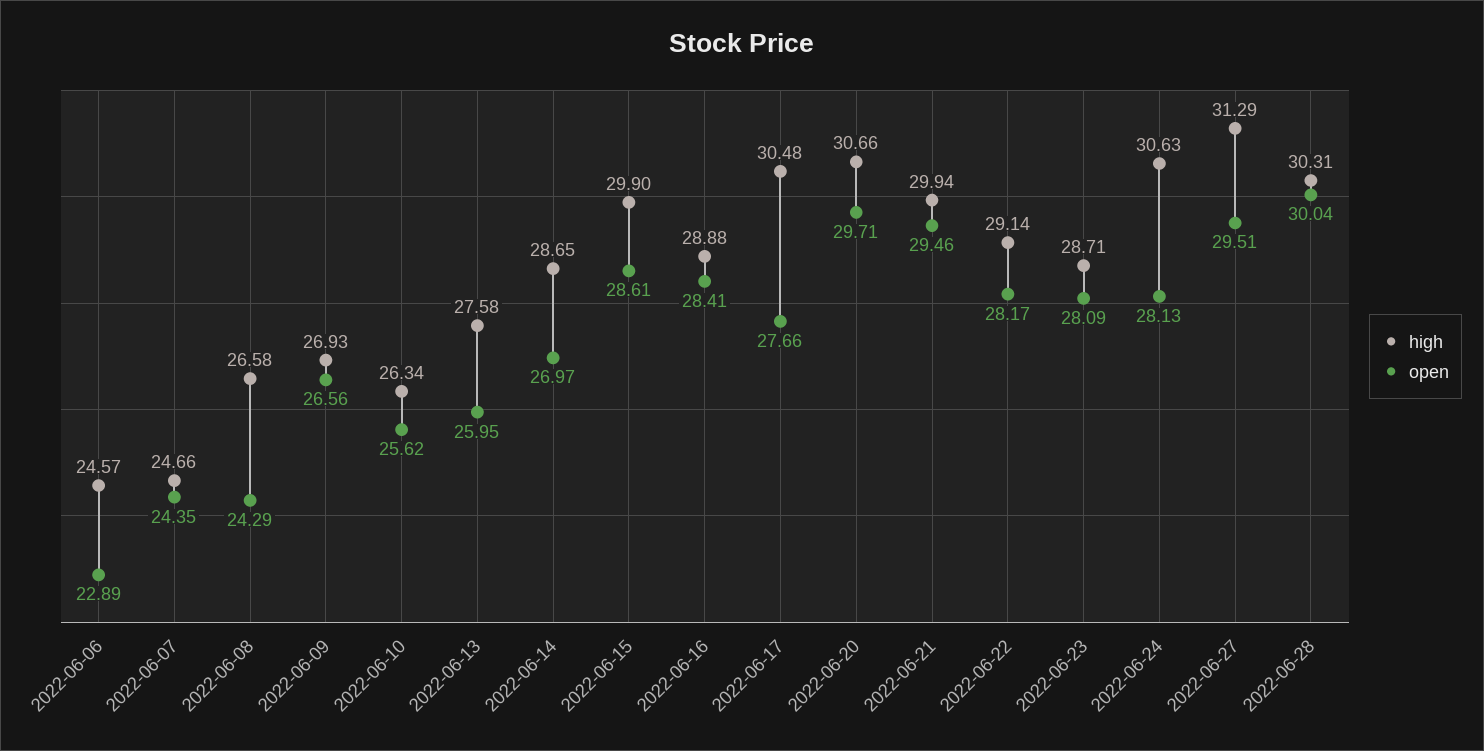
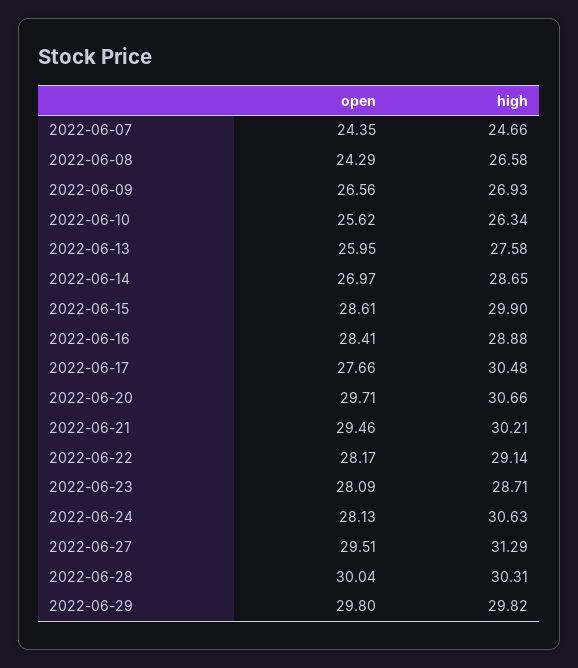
high, 2022-06-06: 24.57 -> none
open, 2022-06-06: 22.89 -> none
high, 2022-06-21: 29.94 -> 30.21
open, 2022-06-29: none -> 29.8
high, 2022-06-29: none -> 29.82

